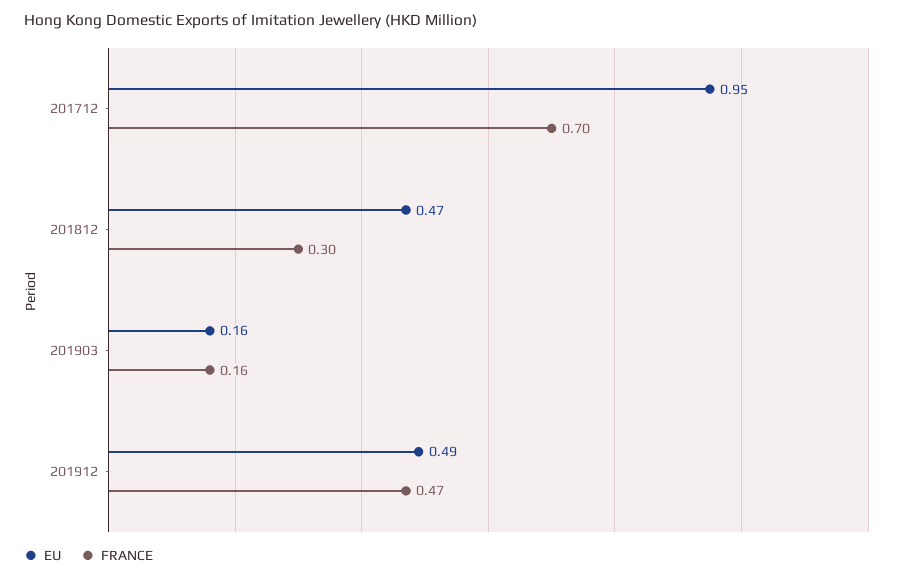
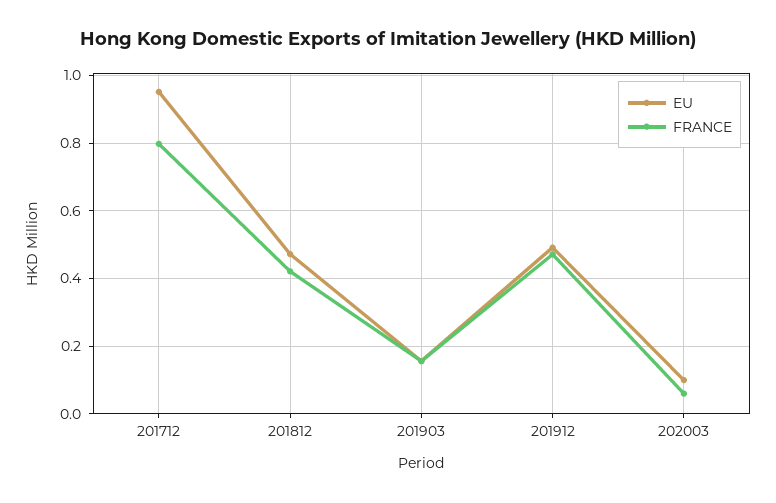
FRANCE, 201712: 0.7 -> 0.8
FRANCE, 201812: 0.3 -> 0.42
EU, 202003: none -> 0.1
FRANCE, 202003: none -> 0.06

